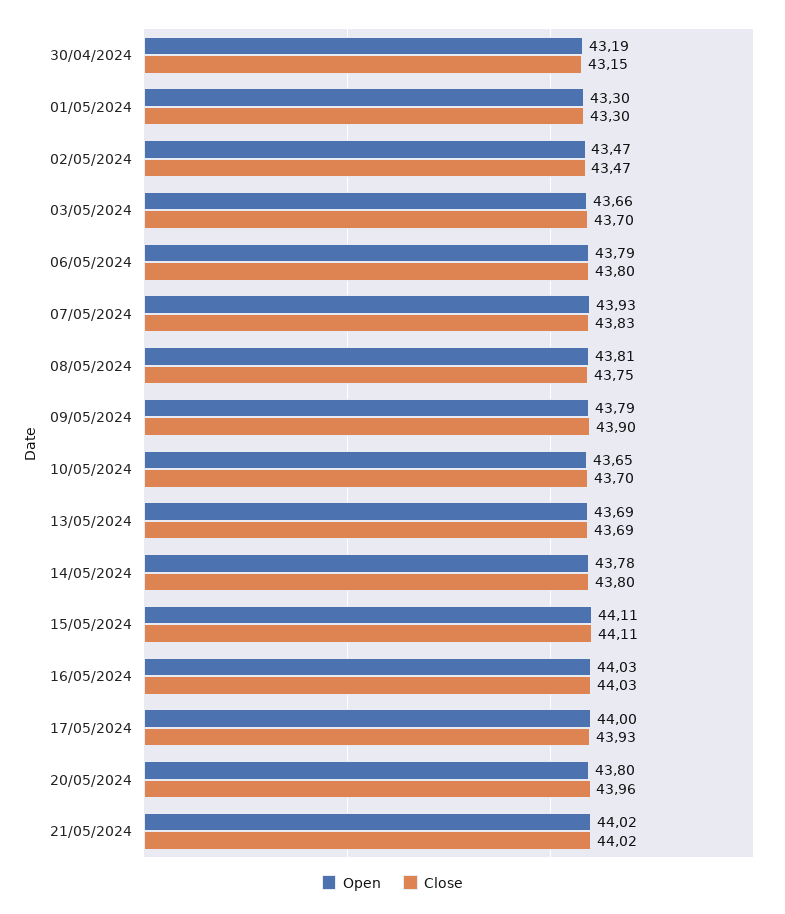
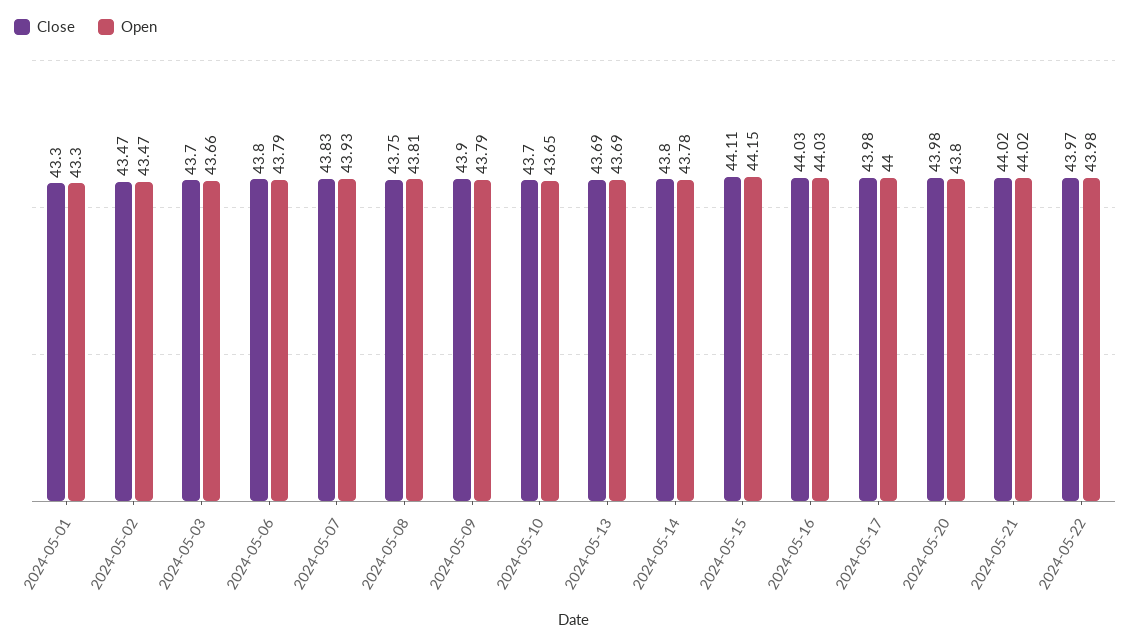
Open, 30/04/2024: 43.19 -> none
Close, 30/04/2024: 43.15 -> none
Open, 15/05/2024: 44.11 -> 44.15
Close, 17/05/2024: 43.93 -> 43.98
Close, 20/05/2024: 43.96 -> 43.98
Close, 2024-05-22: none -> 43.97
Open, 2024-05-22: none -> 43.98

